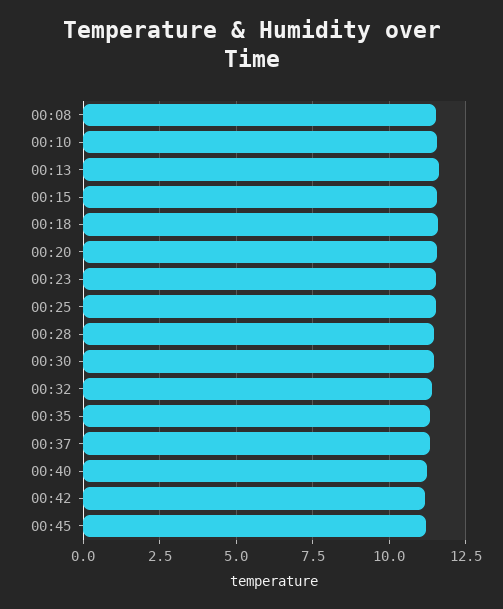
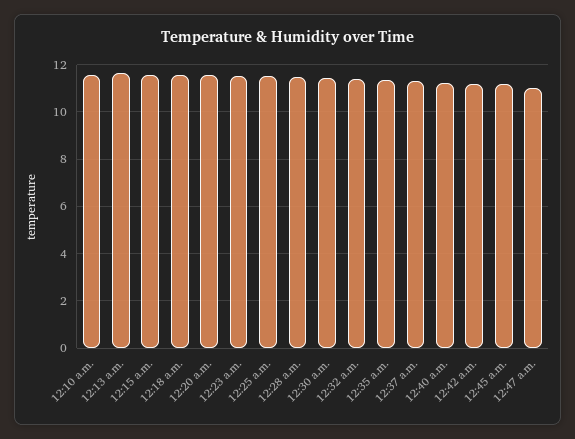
00:08: 11.5 -> none
12:47 a.m.: none -> 11

